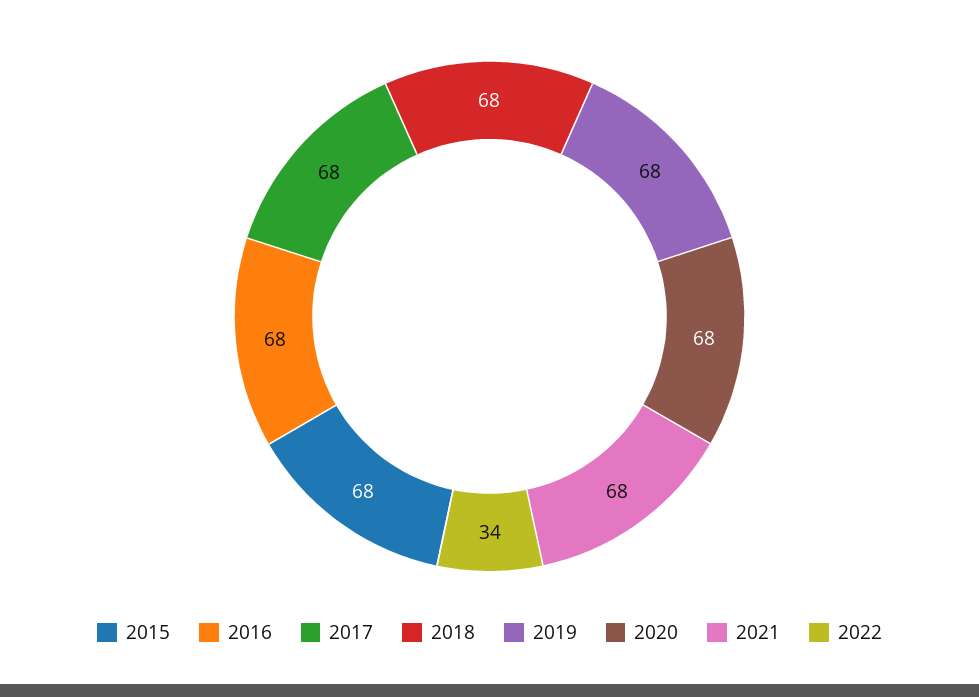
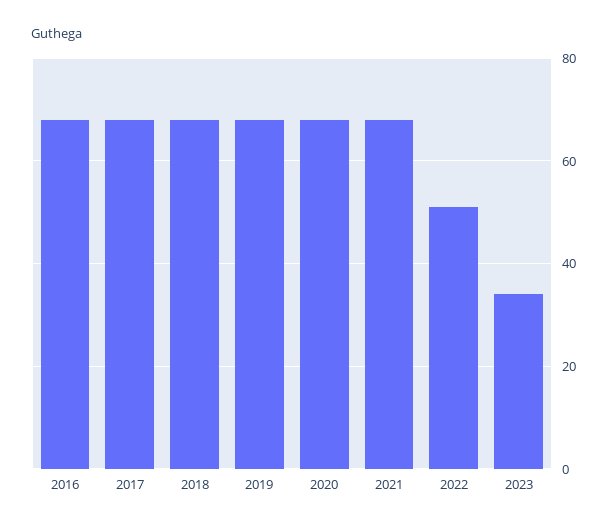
2015: 68 -> none
2022: 34 -> 50
2023: none -> 35

